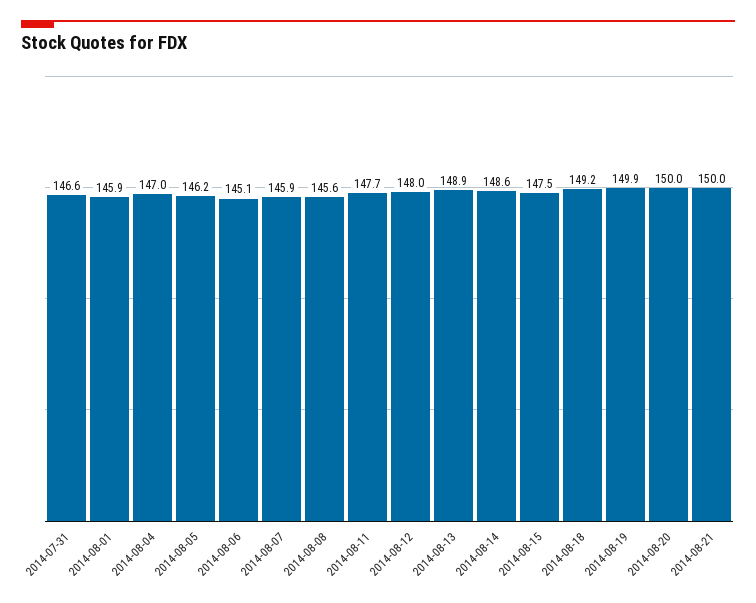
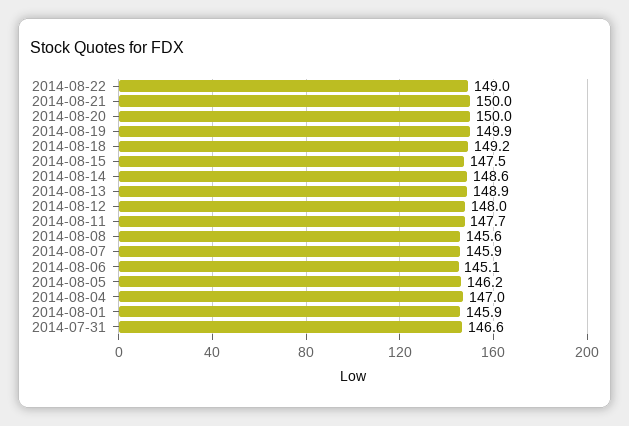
2014-08-22: none -> 149

